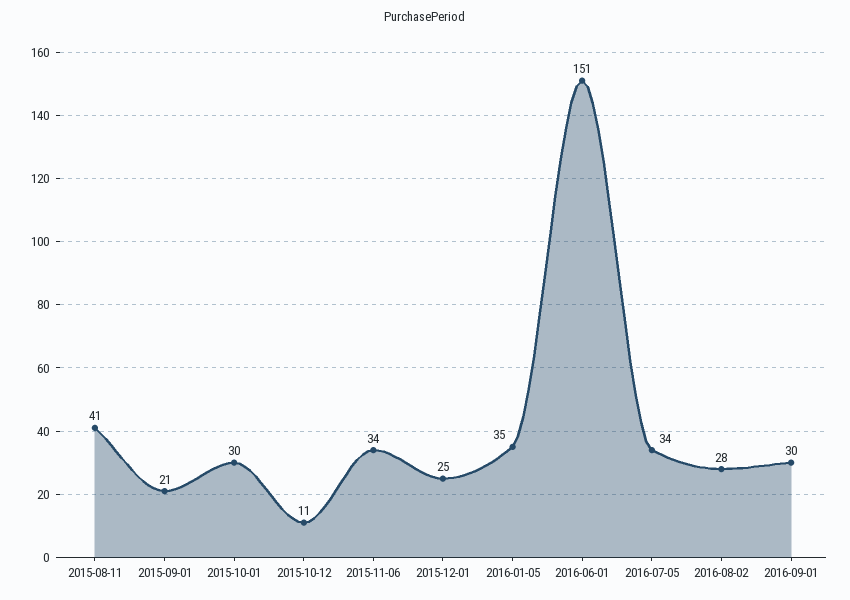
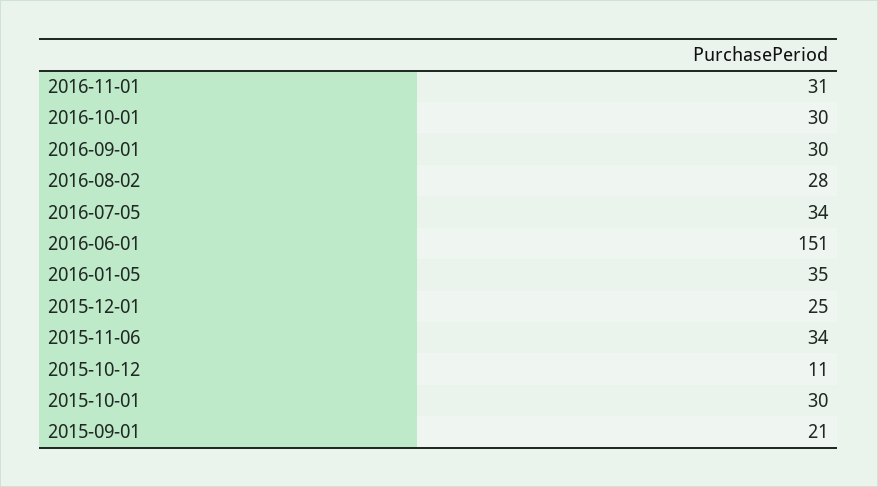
2015-08-11: 41 -> none
2016-11-01: none -> 31
2016-10-01: none -> 30

